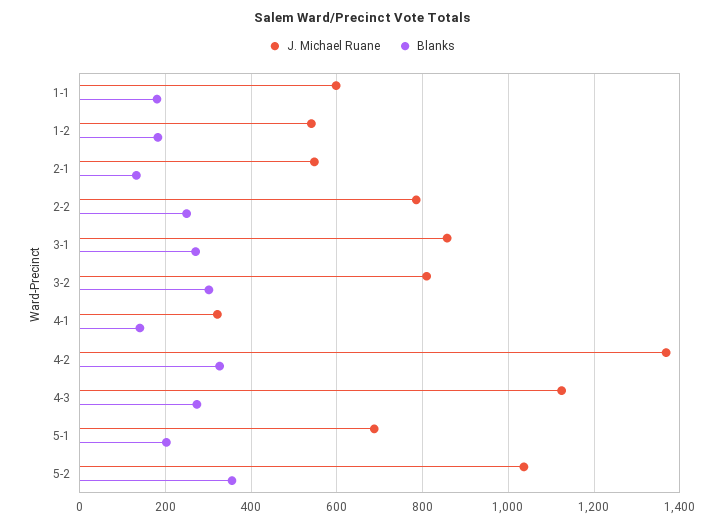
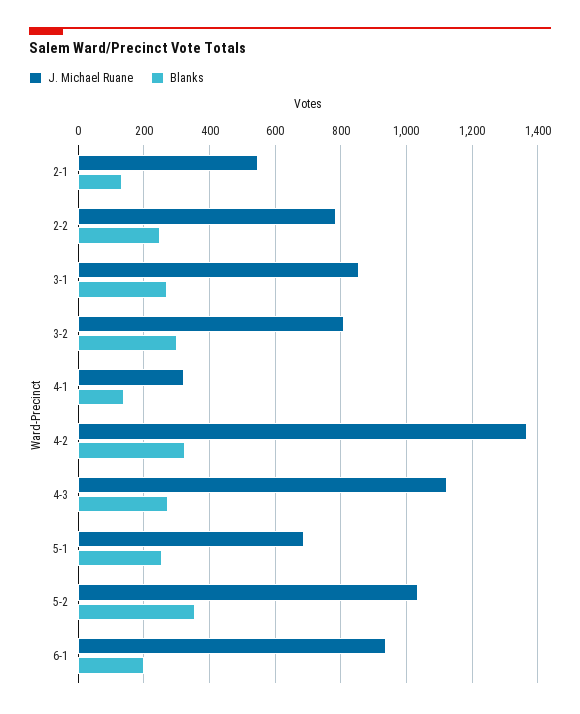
J. Michael Ruane, 1-1: 600 -> none
Blanks, 1-1: 180 -> none
J. Michael Ruane, 1-2: 540 -> none
Blanks, 1-2: 180 -> none
Blanks, 5-1: 200 -> 260
J. Michael Ruane, 6-1: none -> 940
Blanks, 6-1: none -> 200

